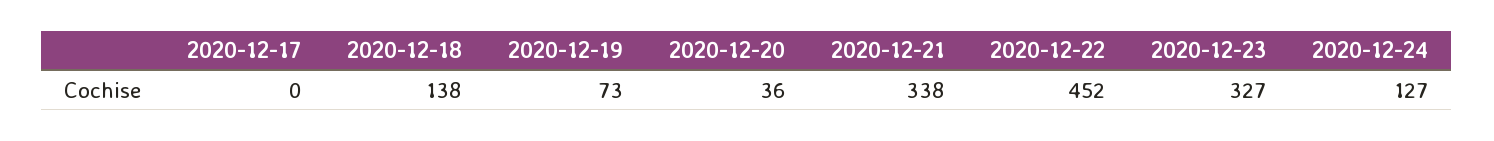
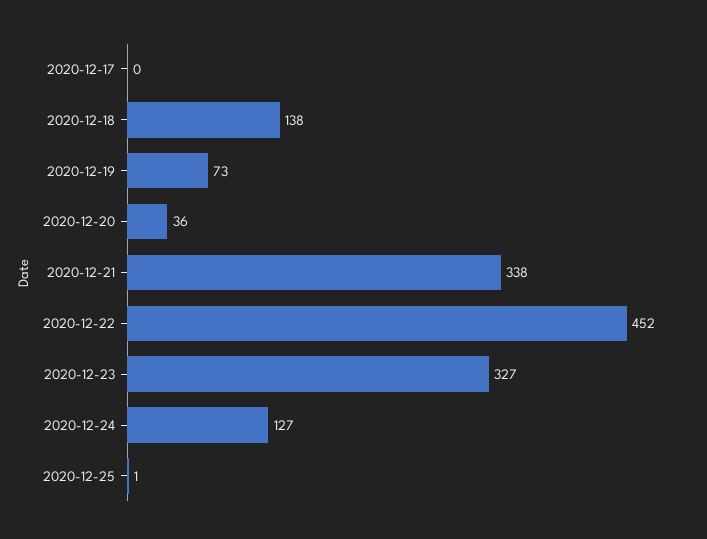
2020-12-25: none -> 1

